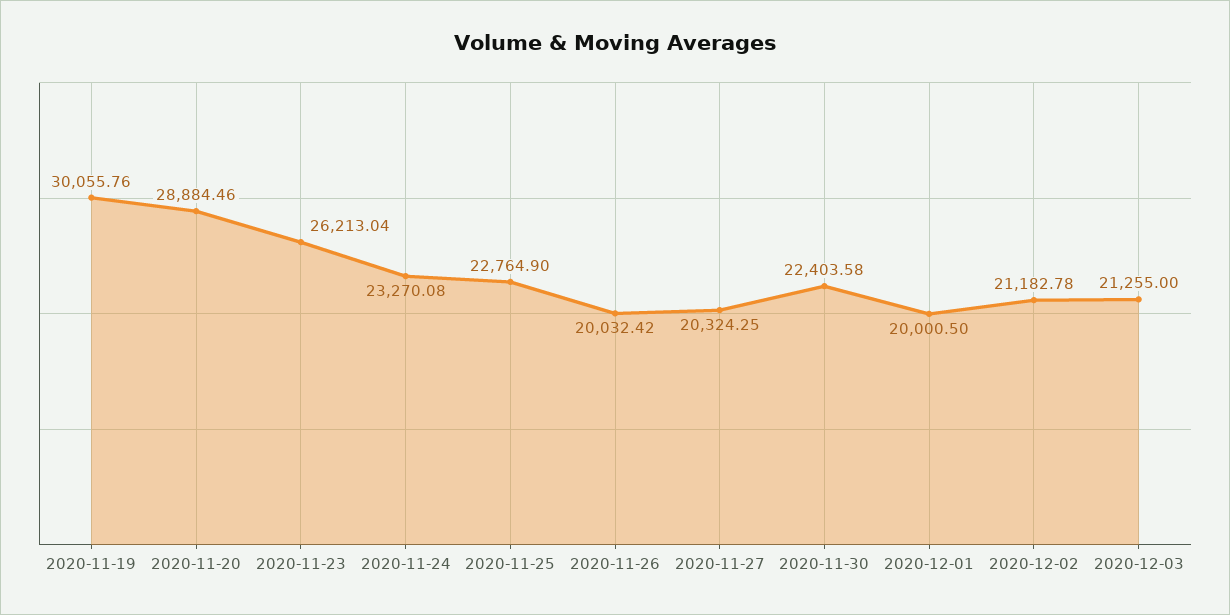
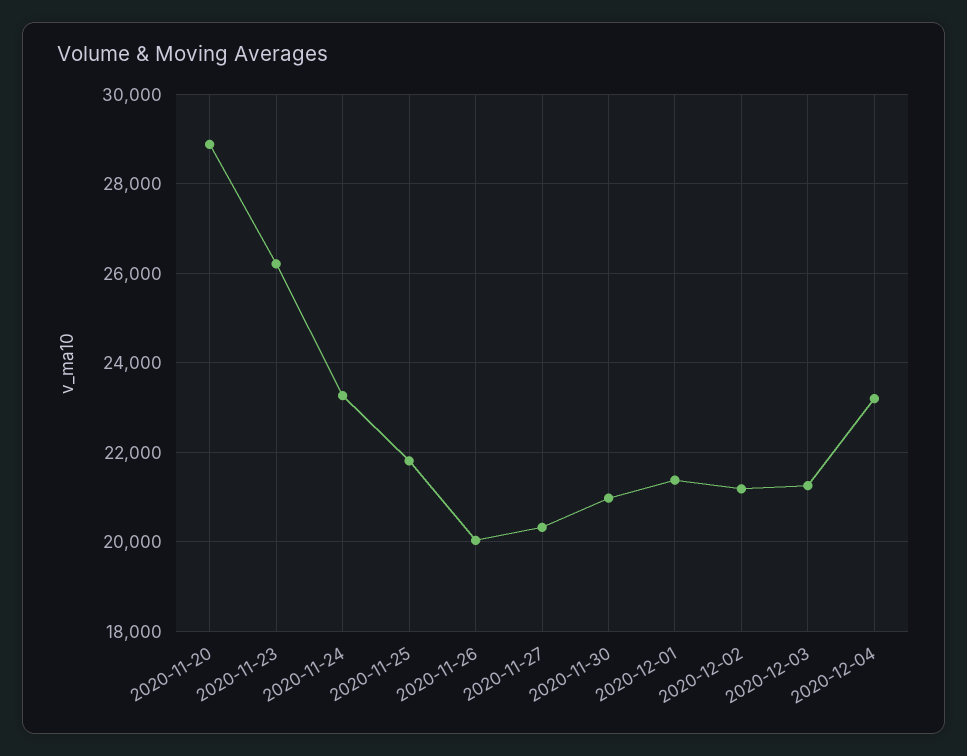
2020-11-19: 30055.76 -> none
2020-11-25: 22764.9 -> 21800
2020-11-30: 22403.58 -> 21000
2020-12-01: 20000.5 -> 21400
2020-12-04: none -> 23200

